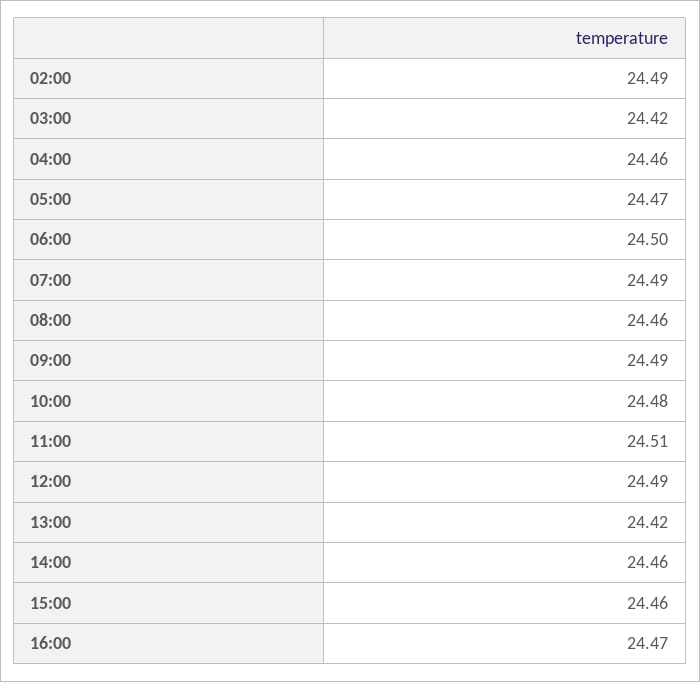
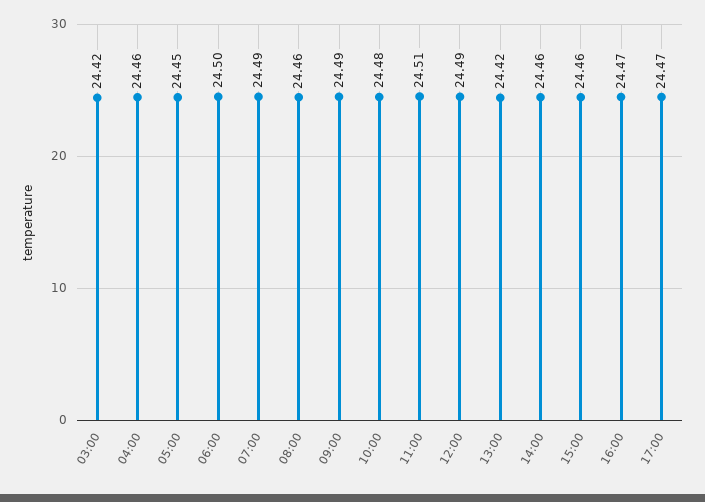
02:00: 24.49 -> none
05:00: 24.47 -> 24.45
17:00: none -> 24.47

